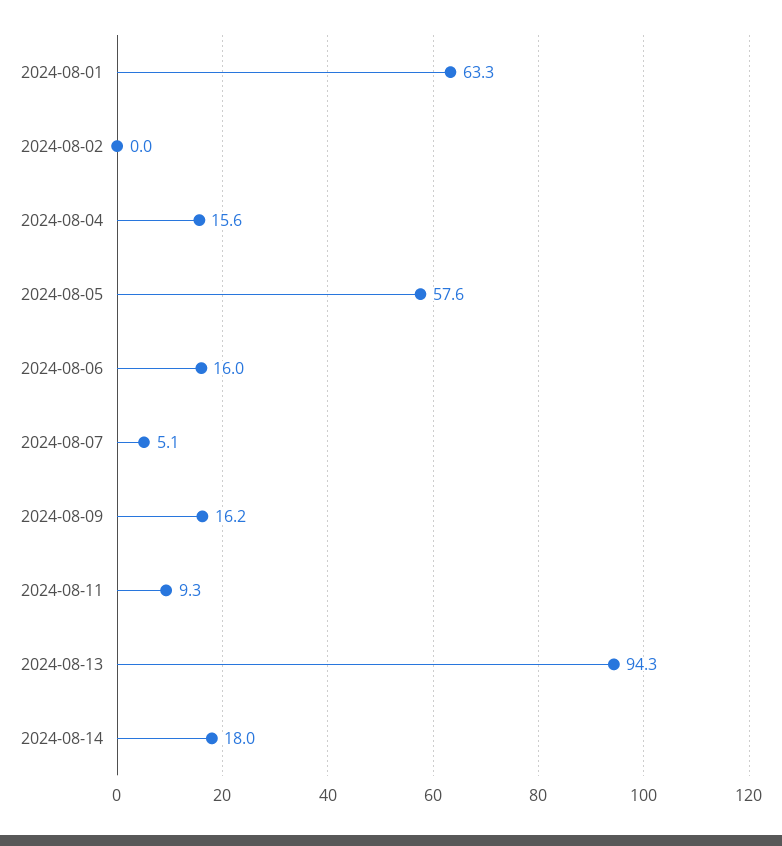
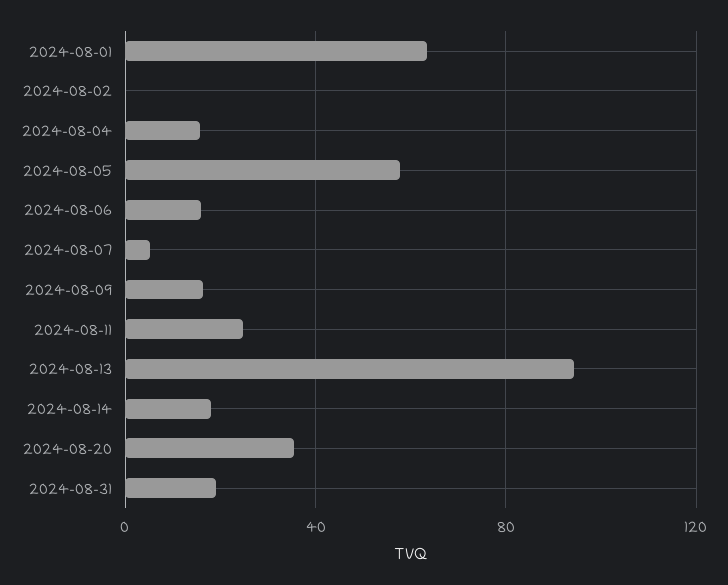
2024-08-11: 9.3 -> 25
2024-08-20: none -> 35
2024-08-31: none -> 20

